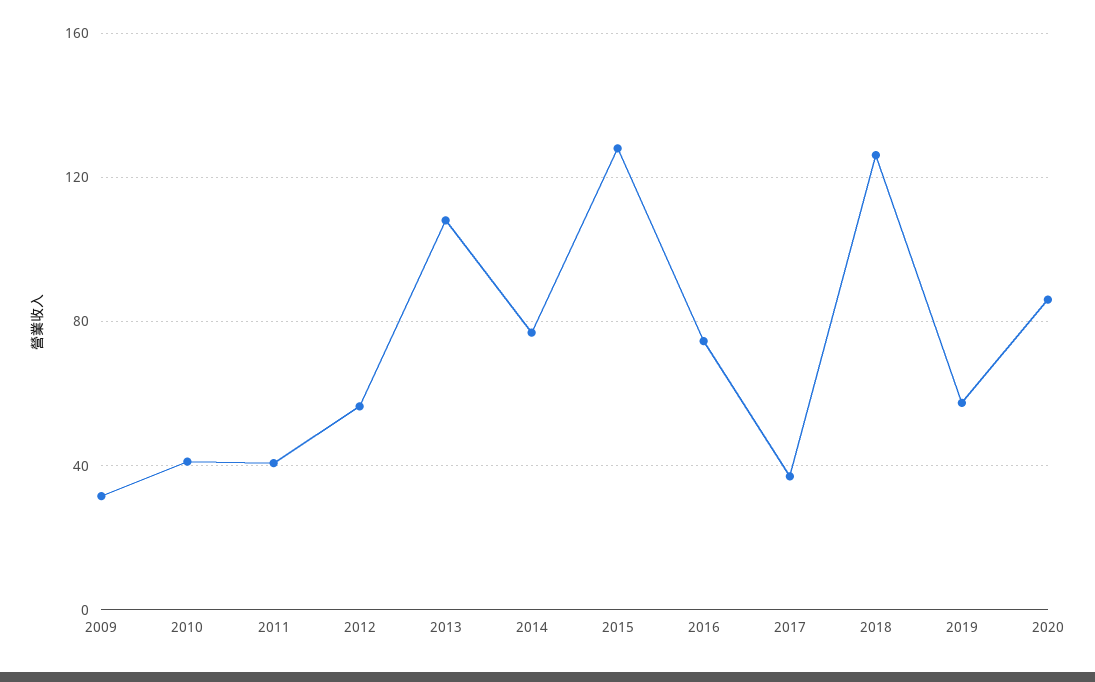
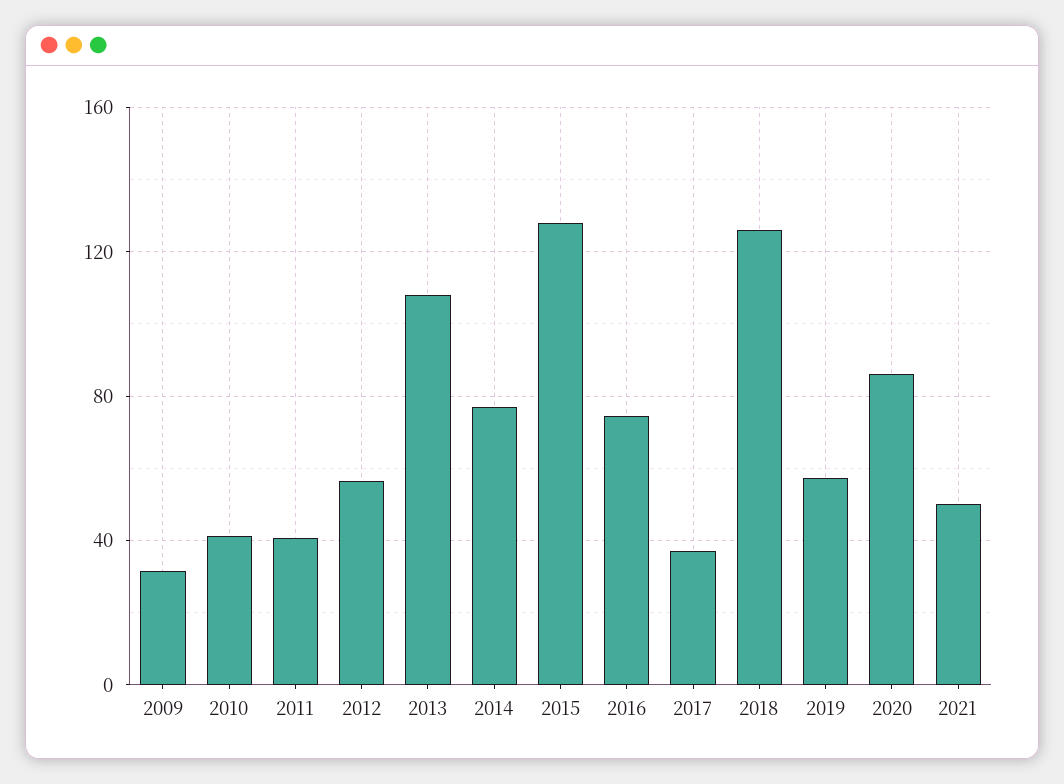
2021: none -> 50

